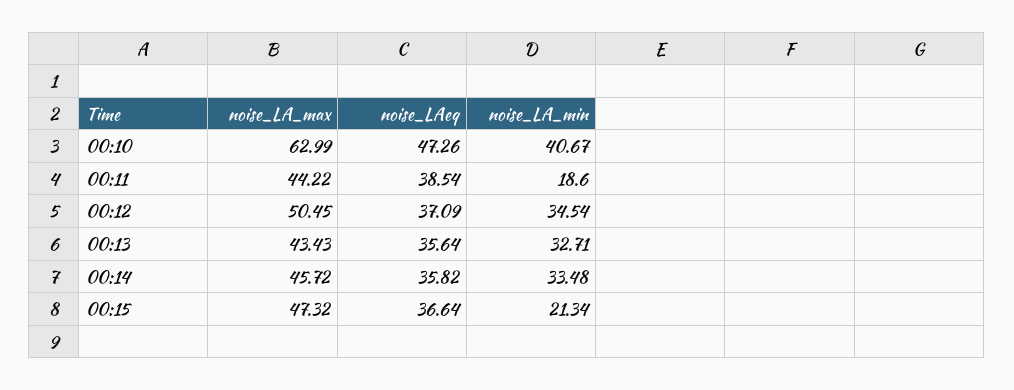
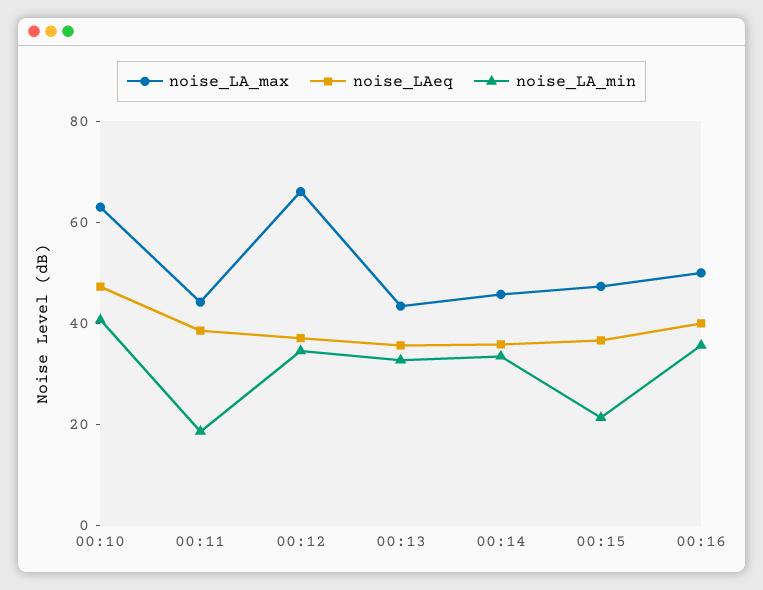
noise_LA_max, 00:12: 50.45 -> 65
noise_LA_max, 00:16: none -> 50
noise_LAeq, 00:16: none -> 40
noise_LA_min, 00:16: none -> 35

